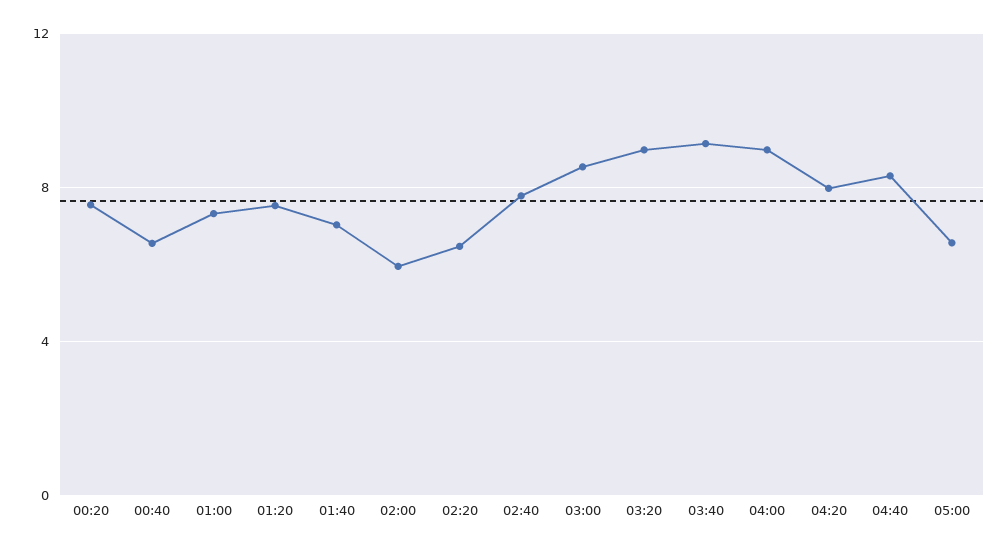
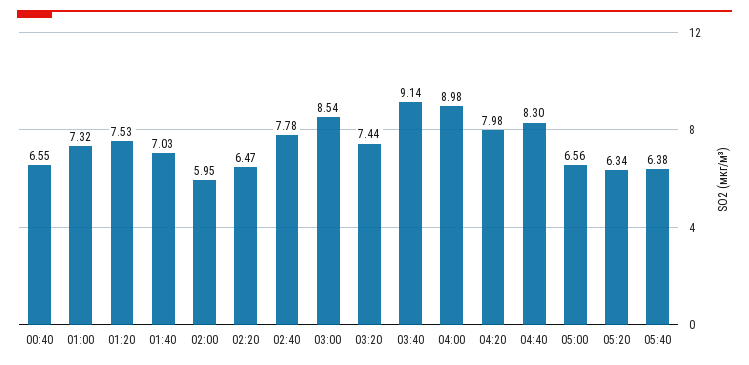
00:20: 7.5 -> none
03:20: 9 -> 7.44
05:20: none -> 6.34
05:40: none -> 6.38

